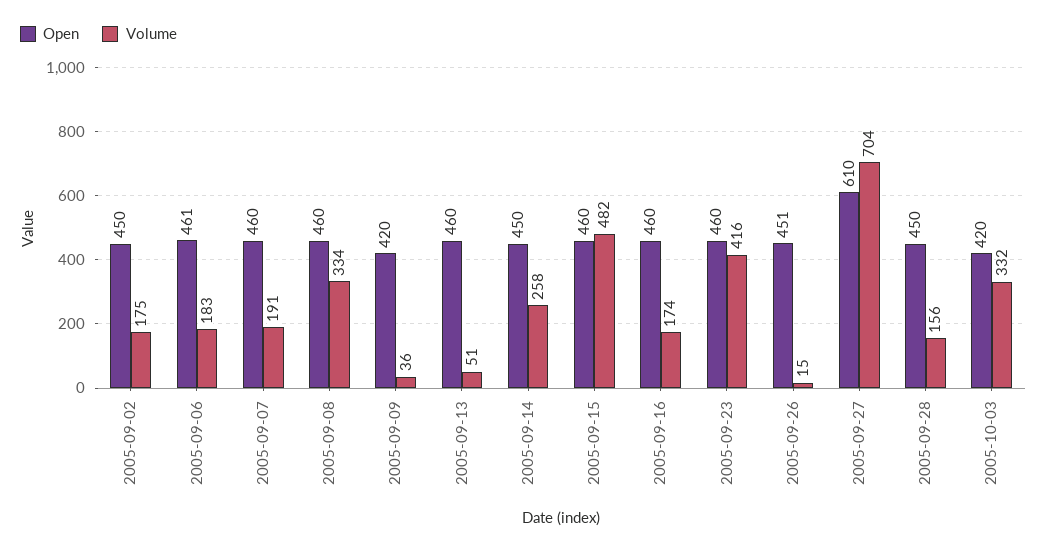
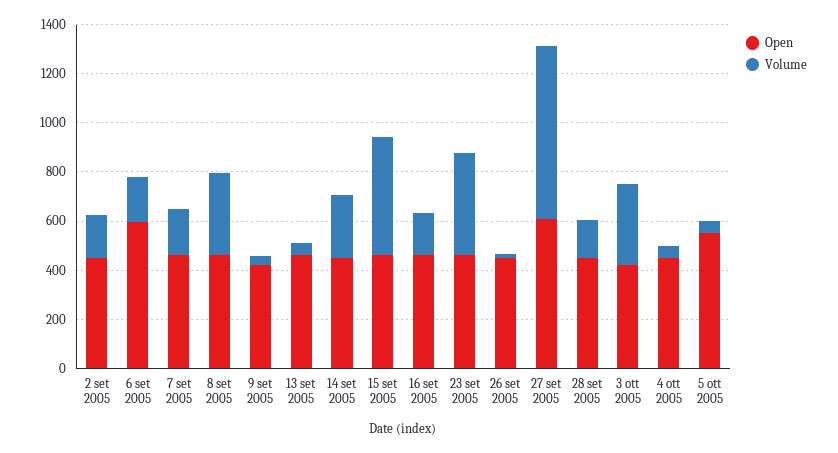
Open, 2005-09-06: 461 -> 600
Open, 4 ott 2005: none -> 450
Volume, 4 ott 2005: none -> 50
Open, 5 ott 2005: none -> 550
Volume, 5 ott 2005: none -> 50

